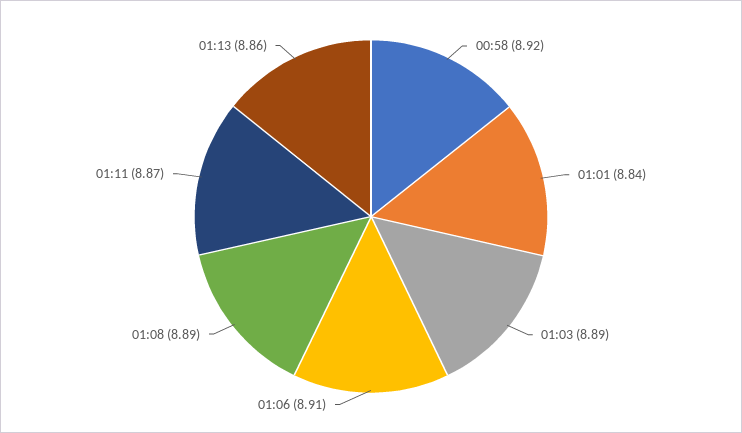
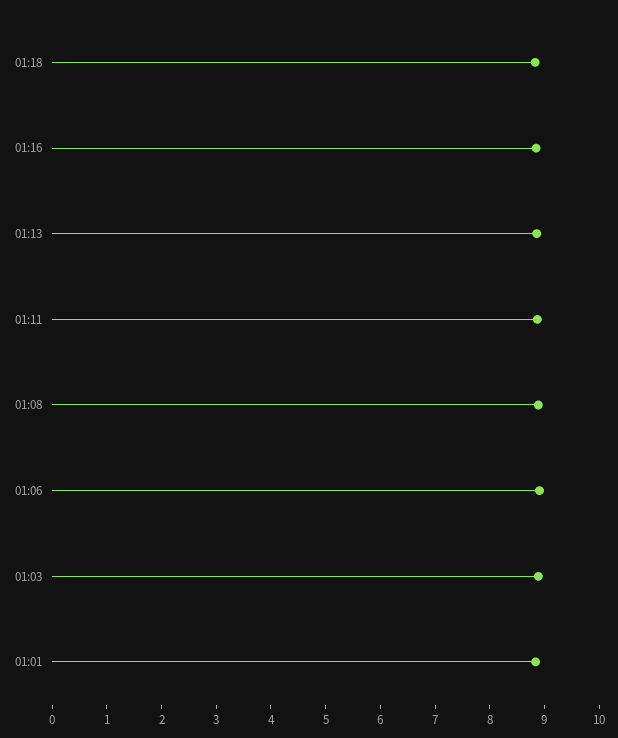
00:58: 8.92 -> none
01:18: none -> 8.8
01:16: none -> 8.8

